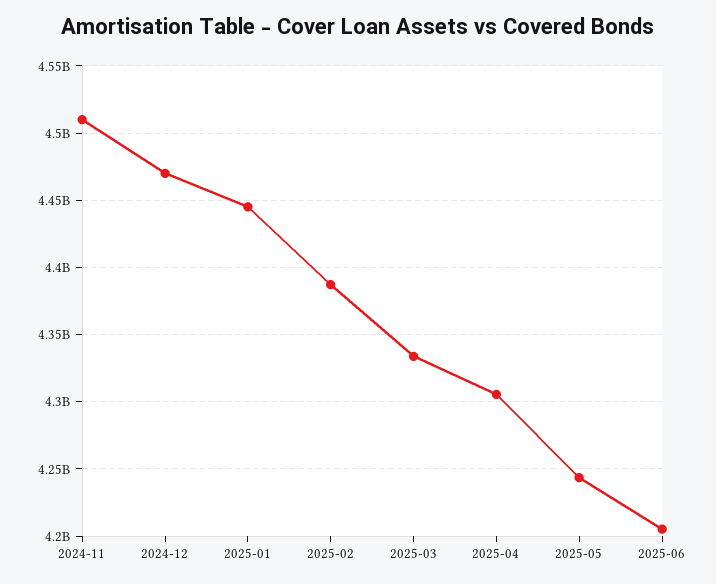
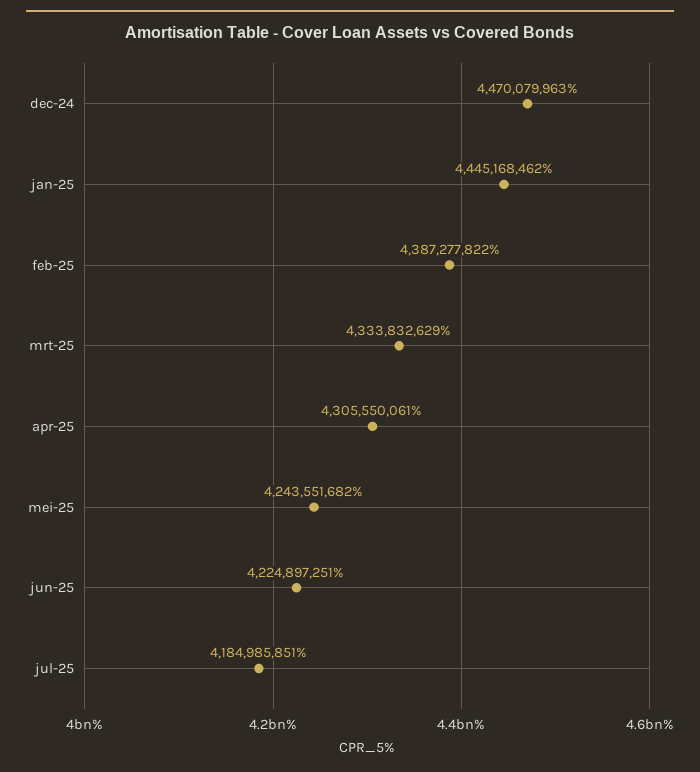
2024-11: 4510000000 -> none
2025-06: 4205000000 -> 4224897251
jul-25: none -> 4184985851

